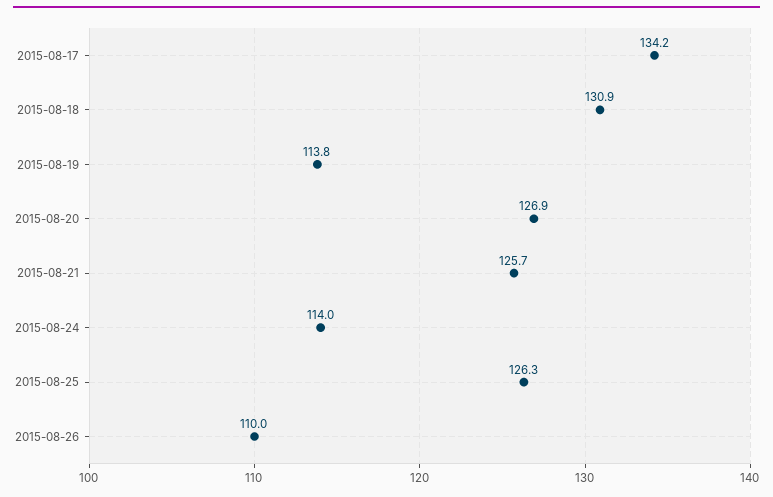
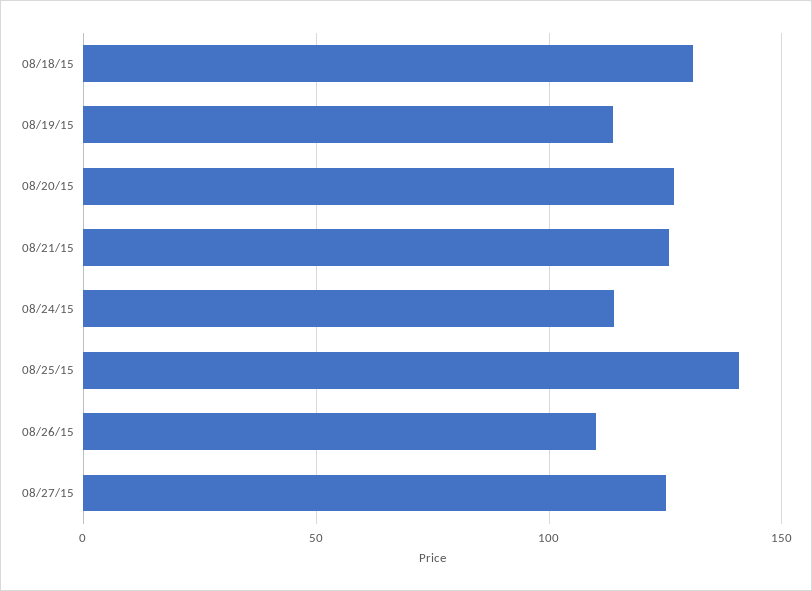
2015-08-17: 134.2 -> none
2015-08-25: 126.3 -> 140
08/27/15: none -> 125

